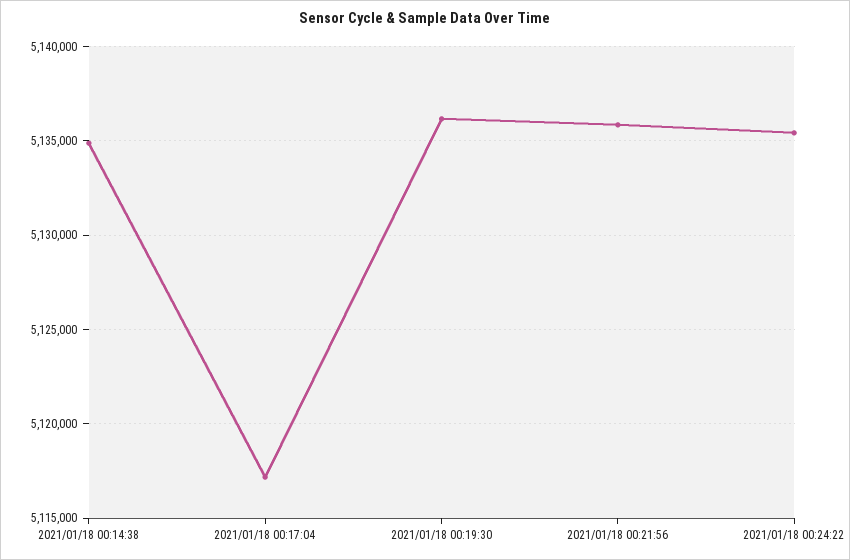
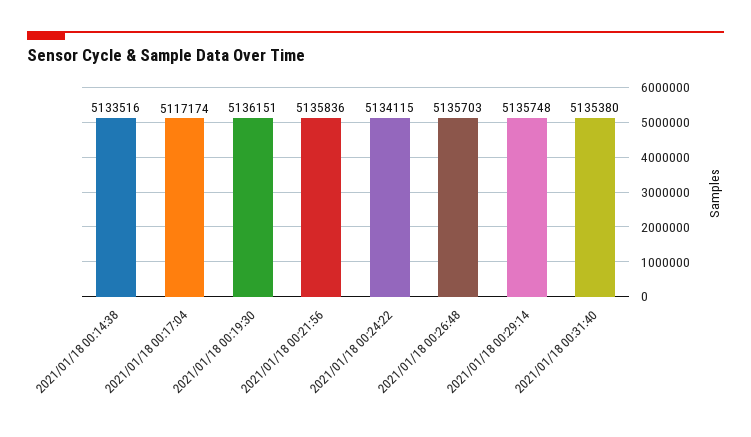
2021/01/18 00:14:38: 5135000 -> 5133516
2021/01/18 00:24:22: 5135500 -> 5134115
2021/01/18 00:26:48: none -> 5135703
2021/01/18 00:29:14: none -> 5135748
2021/01/18 00:31:40: none -> 5135380

